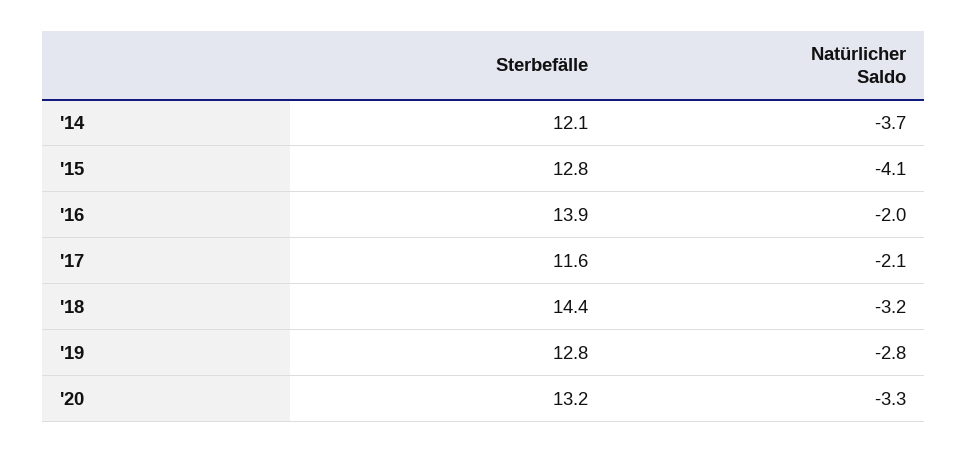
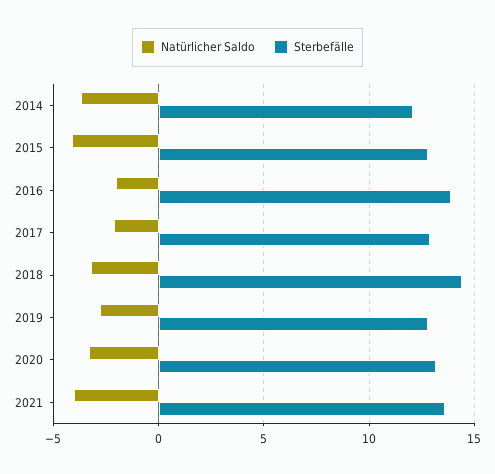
Sterbefälle, '17: 11.6 -> 13
Natürlicher Saldo, 2021: none -> -4
Sterbefälle, 2021: none -> 13.5

